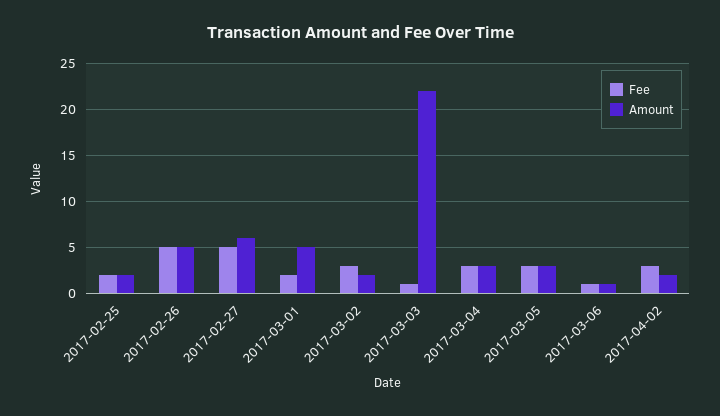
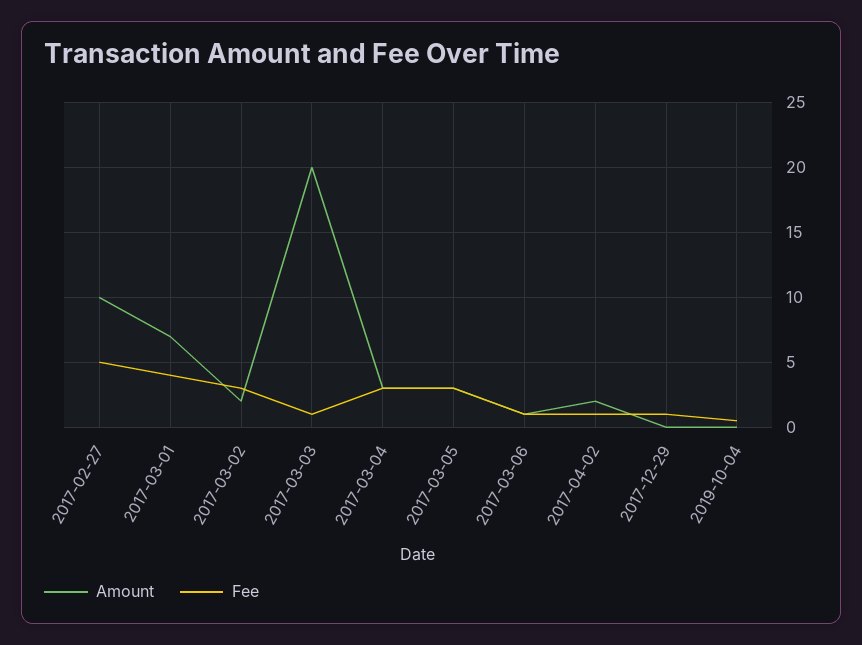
Fee, 2017-02-25: 2 -> none
Amount, 2017-02-25: 2 -> none
Fee, 2017-02-26: 5 -> none
Amount, 2017-02-26: 5 -> none
Amount, 2017-02-27: 6 -> 10
Fee, 2017-03-01: 2 -> 4
Amount, 2017-03-01: 5 -> 7
Amount, 2017-03-03: 22 -> 20
Fee, 2017-04-02: 3 -> 1
Amount, 2017-12-29: none -> 0
Fee, 2017-12-29: none -> 1
Amount, 2019-10-04: none -> 0
Fee, 2019-10-04: none -> 0.5

